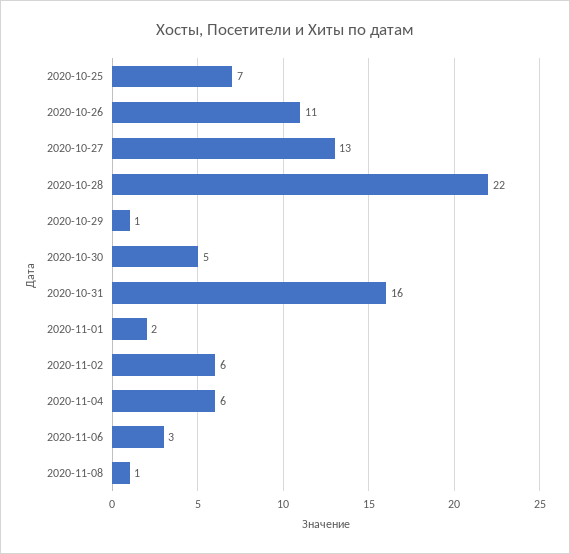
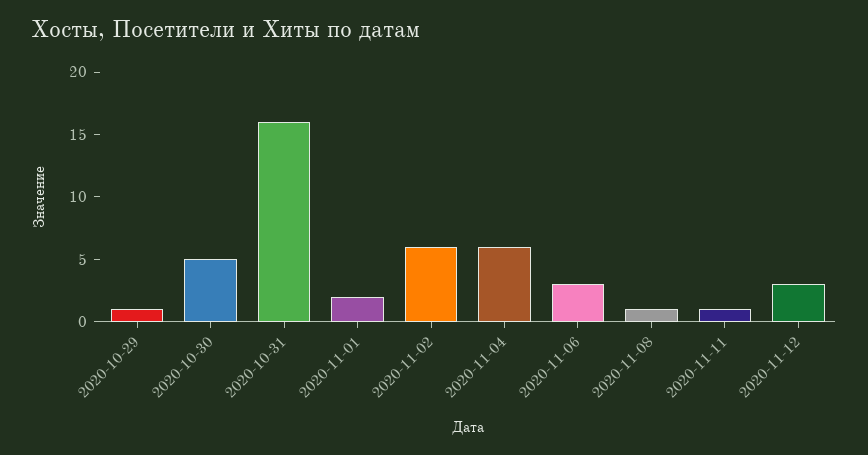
2020-10-25: 7 -> none
2020-10-26: 11 -> none
2020-10-27: 13 -> none
2020-10-28: 22 -> none
2020-11-11: none -> 1
2020-11-12: none -> 3

